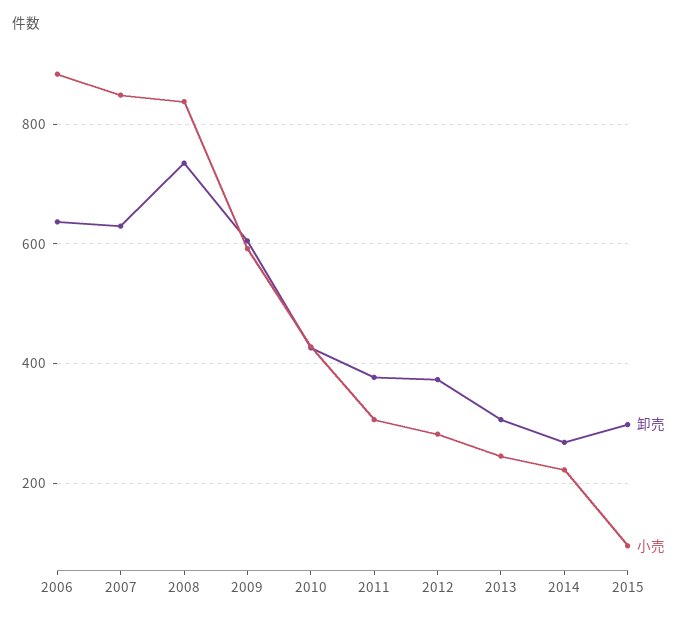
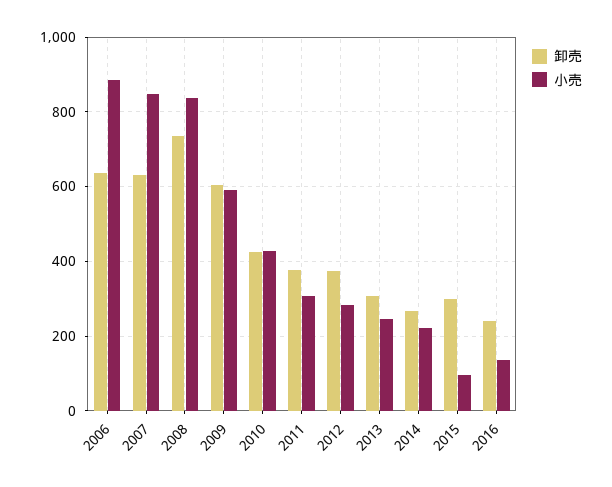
卸売, 2016: none -> 240
小売, 2016: none -> 140

